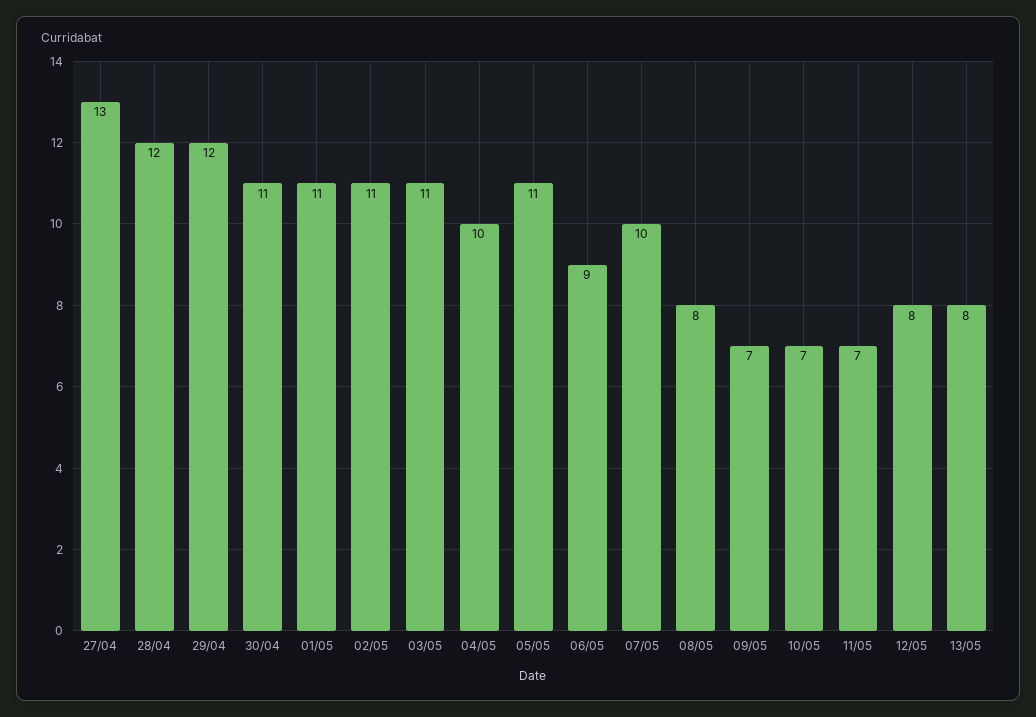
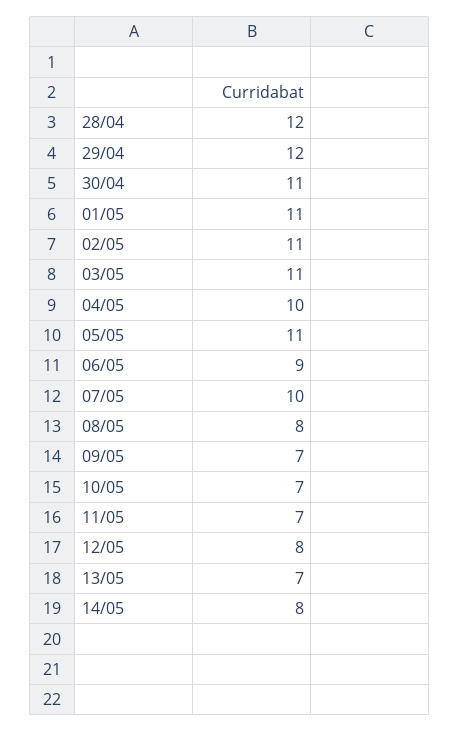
27/04: 13 -> none
13/05: 8 -> 7
14/05: none -> 8

